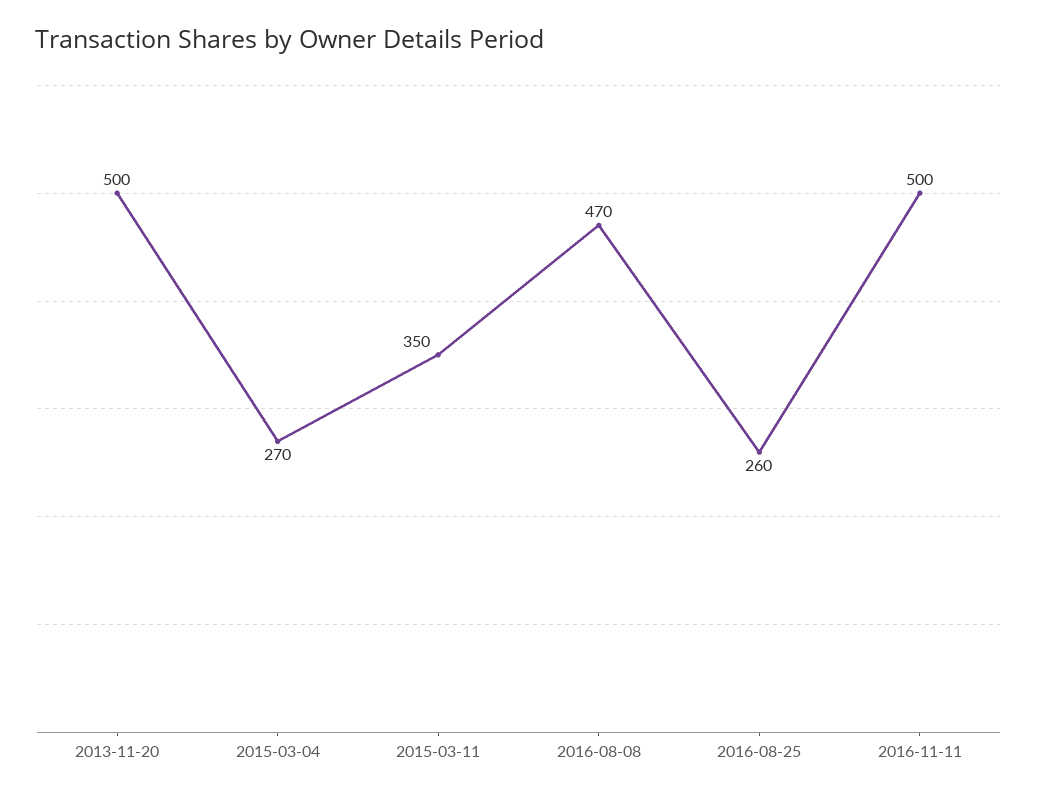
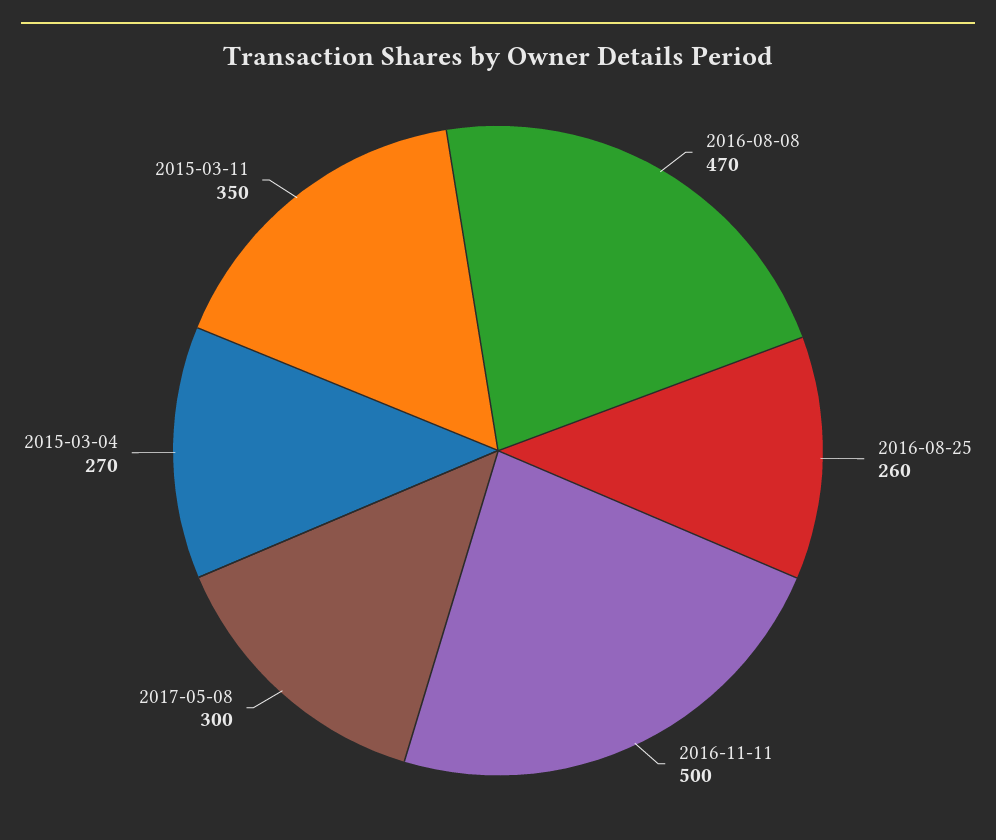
2013-11-20: 500 -> none
2017-05-08: none -> 300

